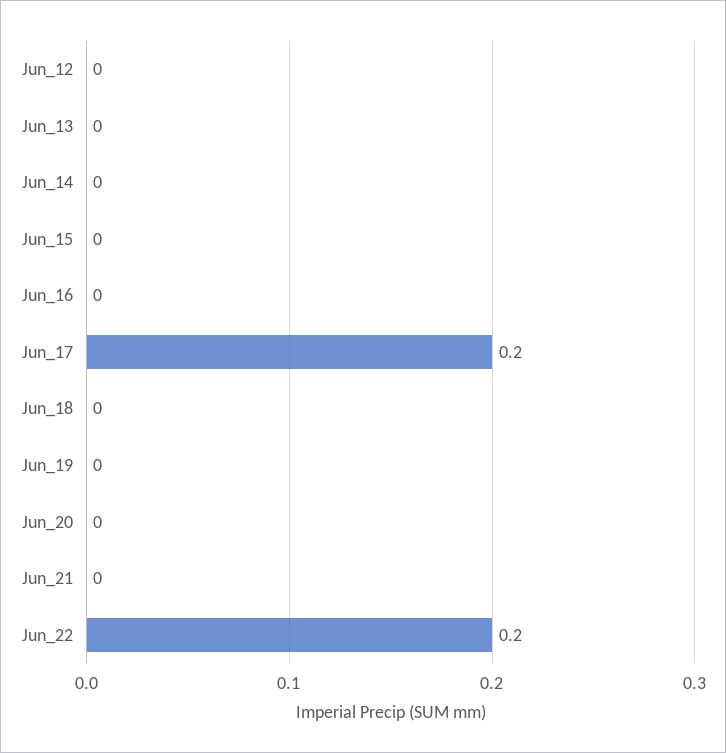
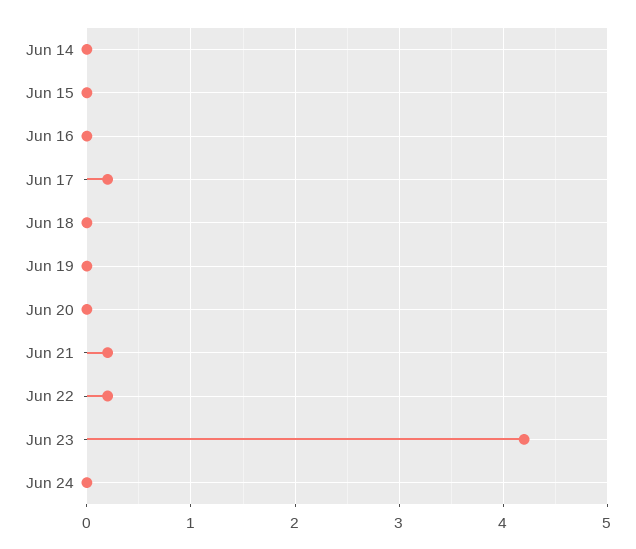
Jun_12: 0 -> none
Jun_13: 0 -> none
Jun_21: 0 -> 0.2
Jun 23: none -> 4.2
Jun 24: none -> 0

